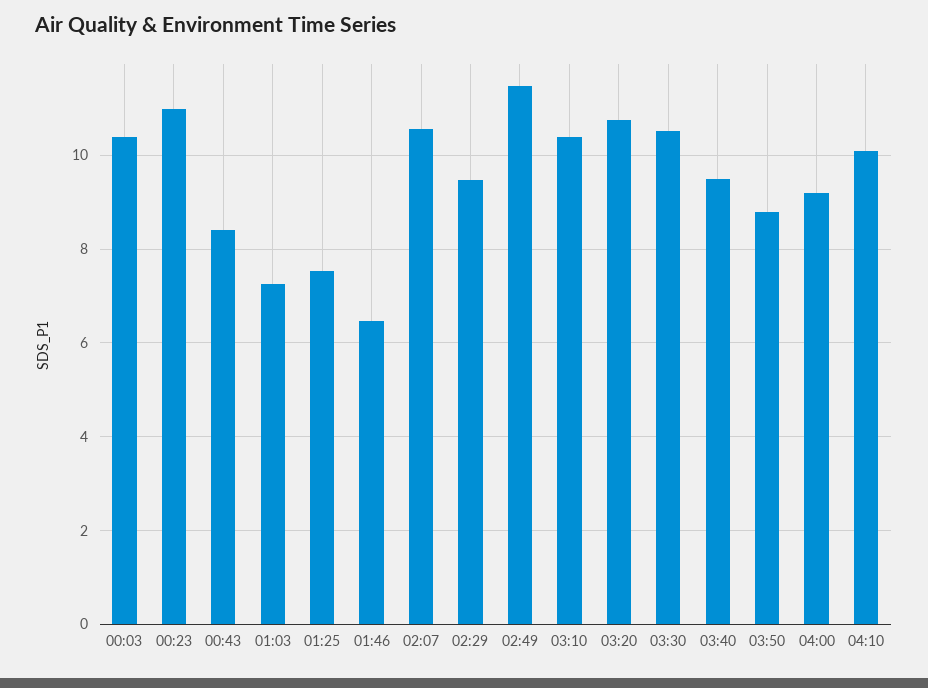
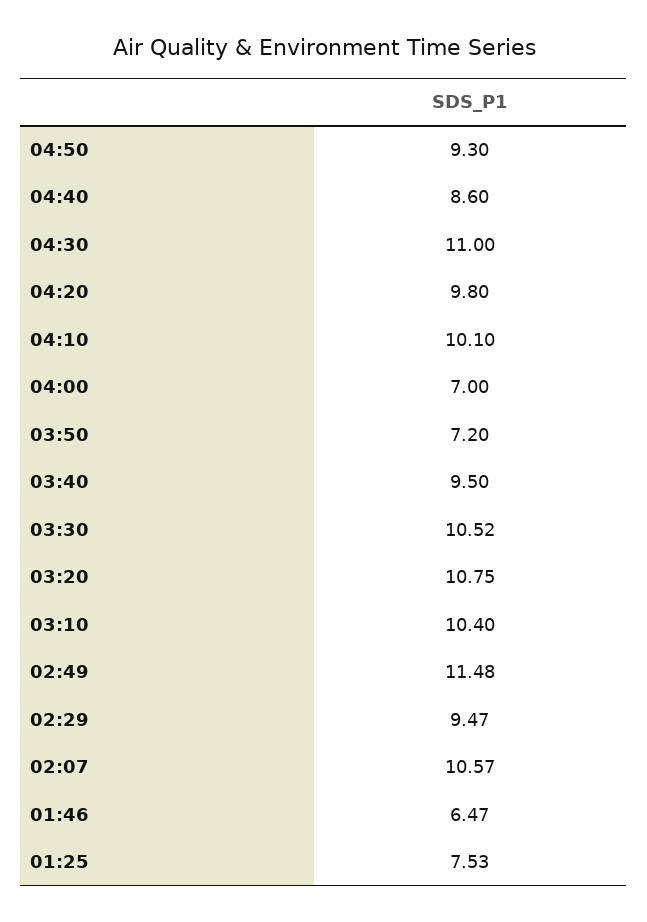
00:03: 10.4 -> none
00:23: 11 -> none
00:43: 8.4 -> none
01:03: 7.2 -> none
03:50: 8.8 -> 7.2
04:00: 9.2 -> 7
04:50: none -> 9.3
04:40: none -> 8.6
04:30: none -> 11
04:20: none -> 9.8

